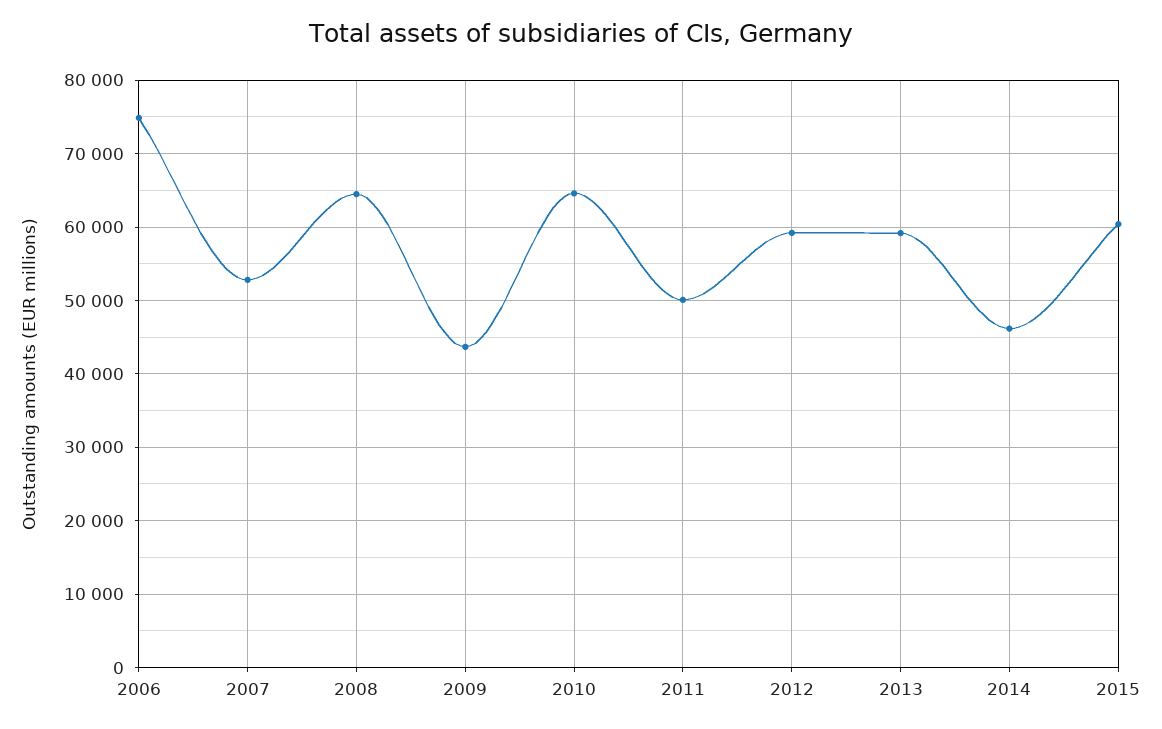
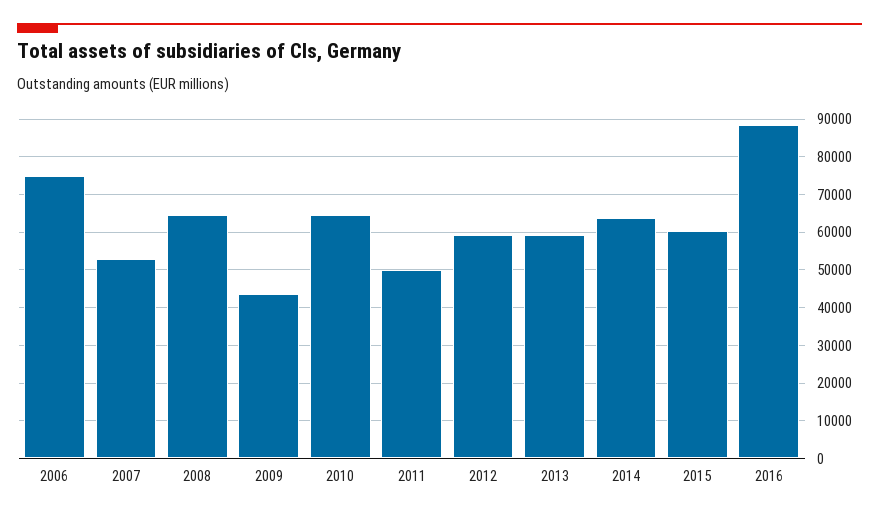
2014: 46000 -> 64000
2016: none -> 88000

